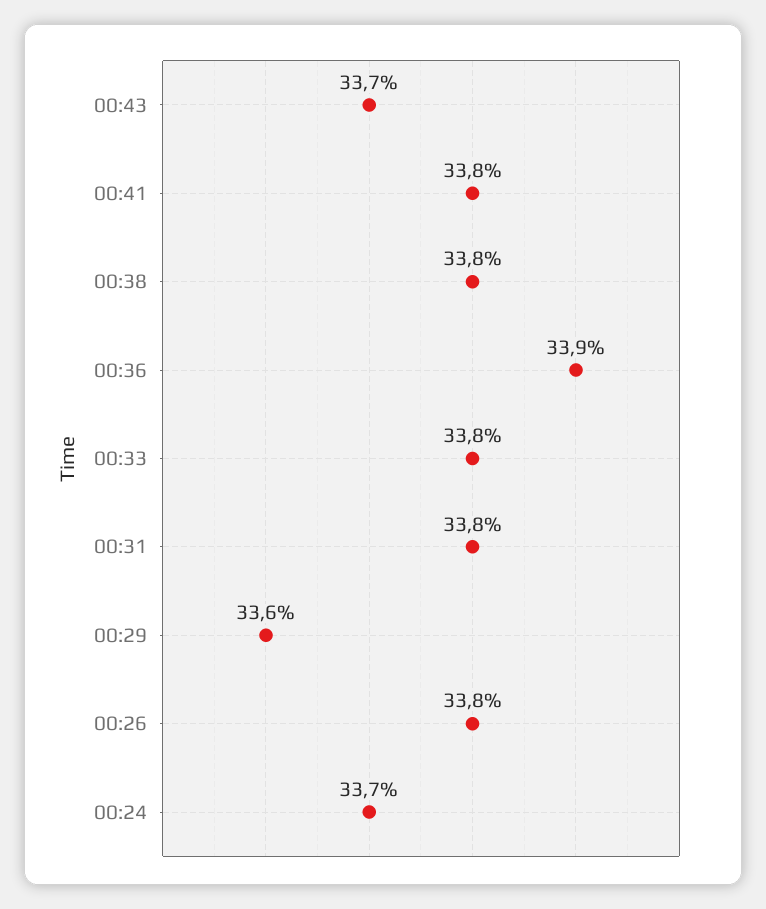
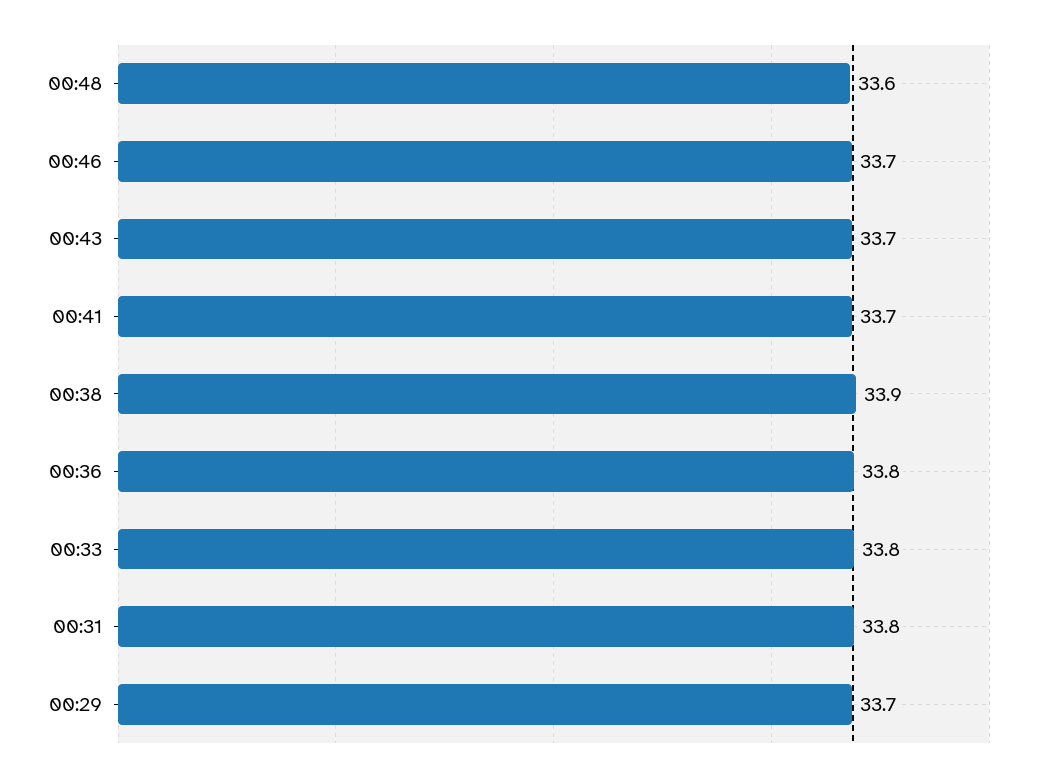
00:41: 33.8 -> 33.7
00:38: 33.8 -> 33.9
00:36: 33.9 -> 33.8
00:29: 33.6 -> 33.7
00:26: 33.8 -> none
00:24: 33.7 -> none
00:48: none -> 33.6
00:46: none -> 33.7

